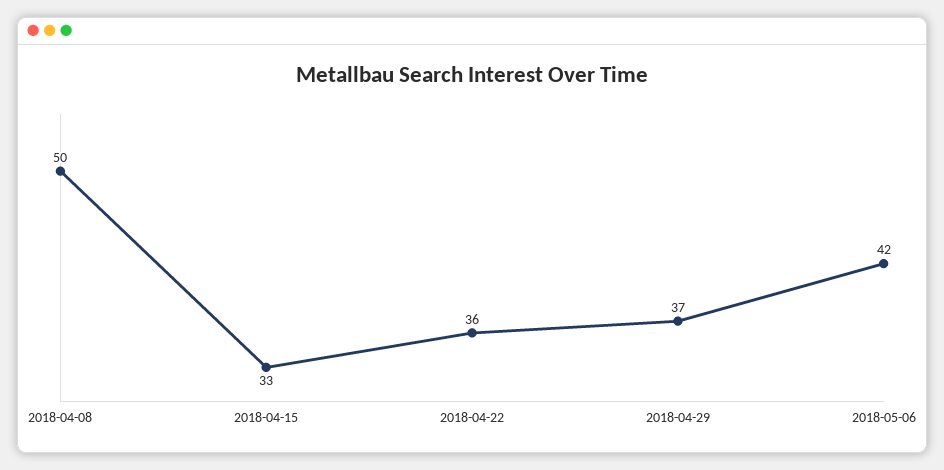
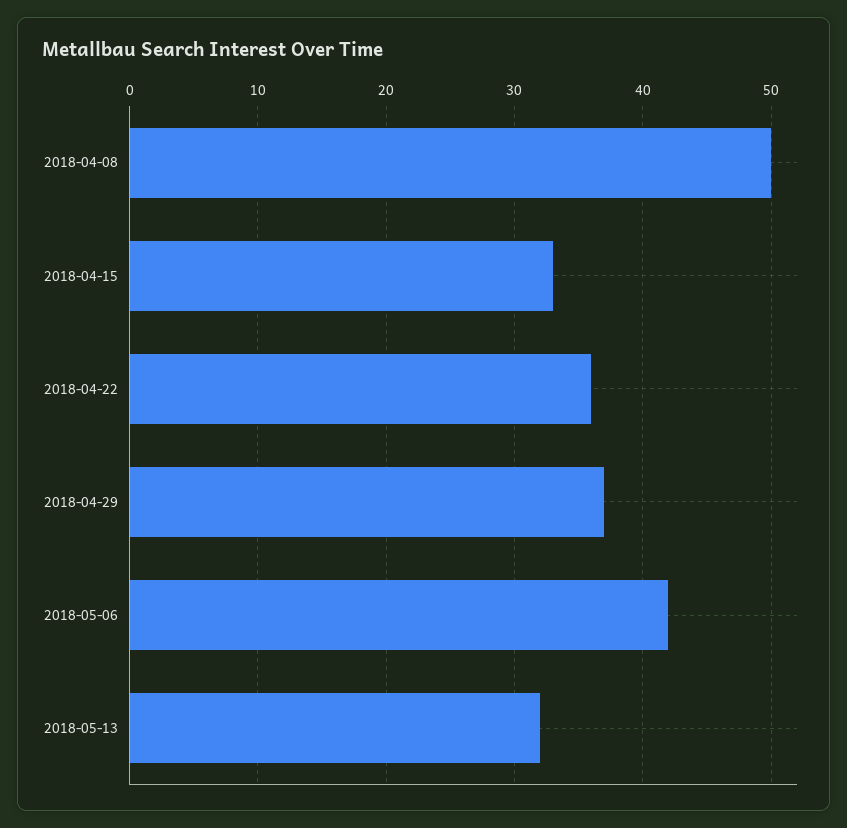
2018-05-13: none -> 32

